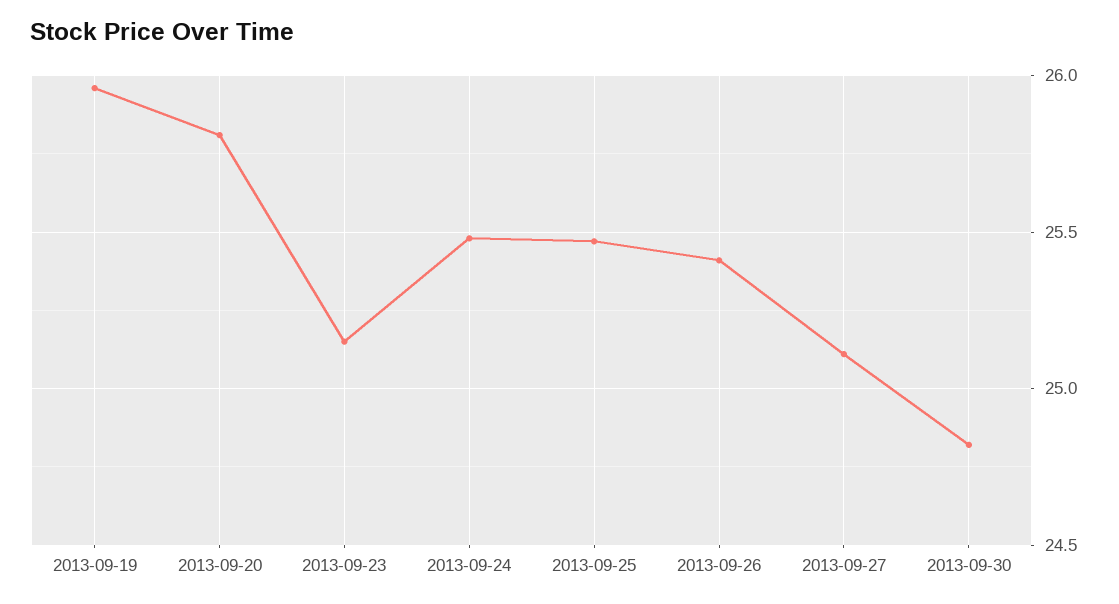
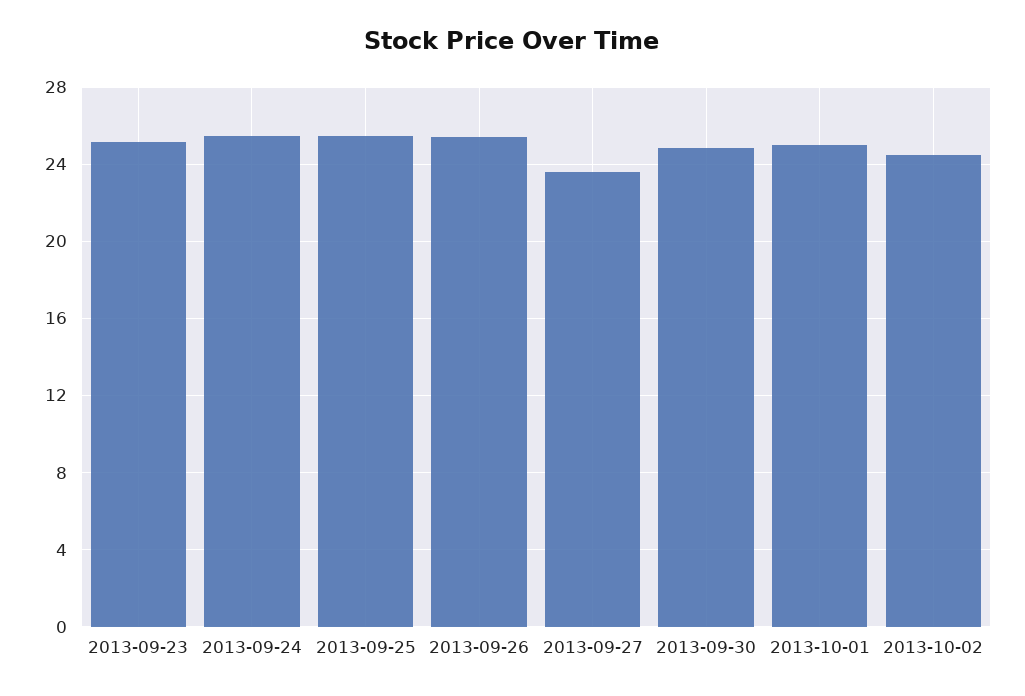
2013-09-19: 25.95 -> none
2013-09-20: 25.8 -> none
2013-09-27: 25.1 -> 23.5
2013-10-01: none -> 25
2013-10-02: none -> 24.5

